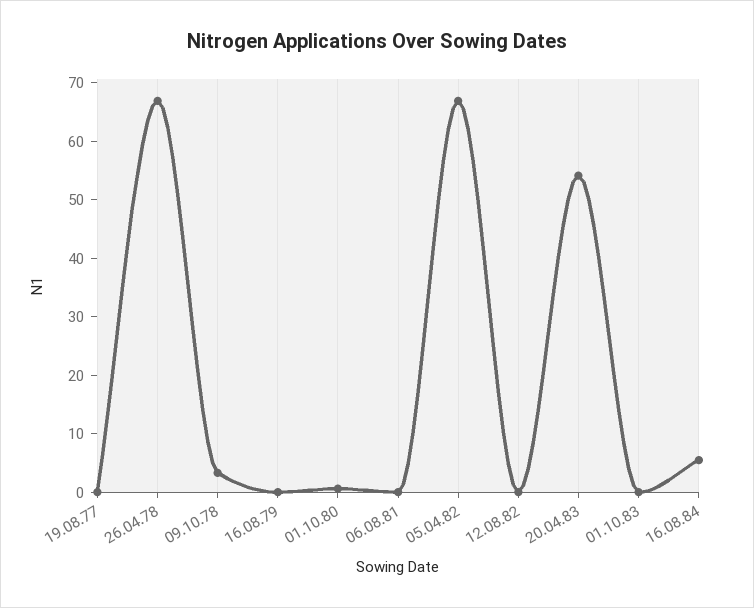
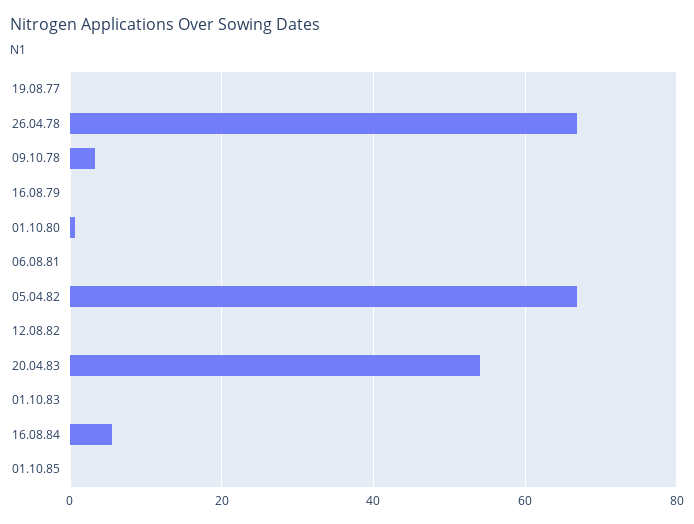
01.10.85: none -> 0

